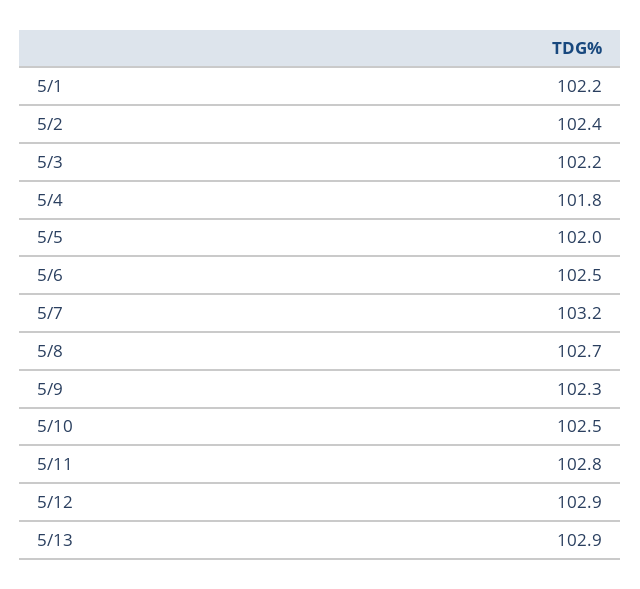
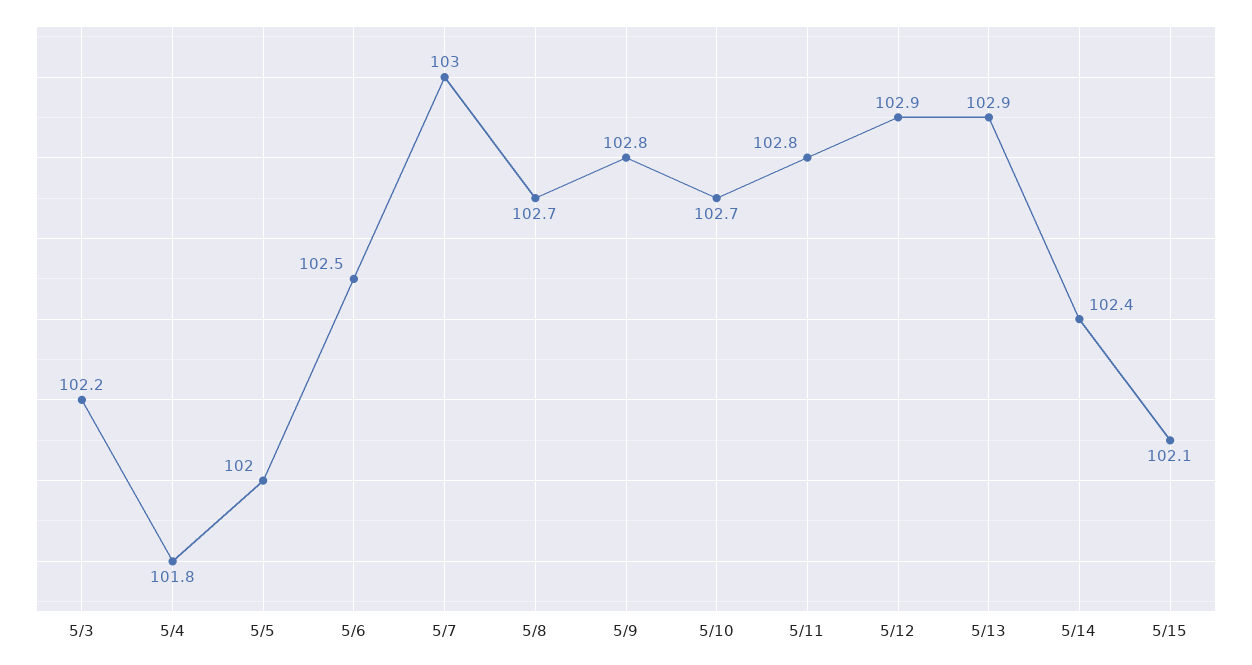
5/1: 102.2 -> none
5/2: 102.4 -> none
5/7: 103.2 -> 103
5/9: 102.3 -> 102.8
5/10: 102.5 -> 102.7
5/14: none -> 102.4
5/15: none -> 102.1

